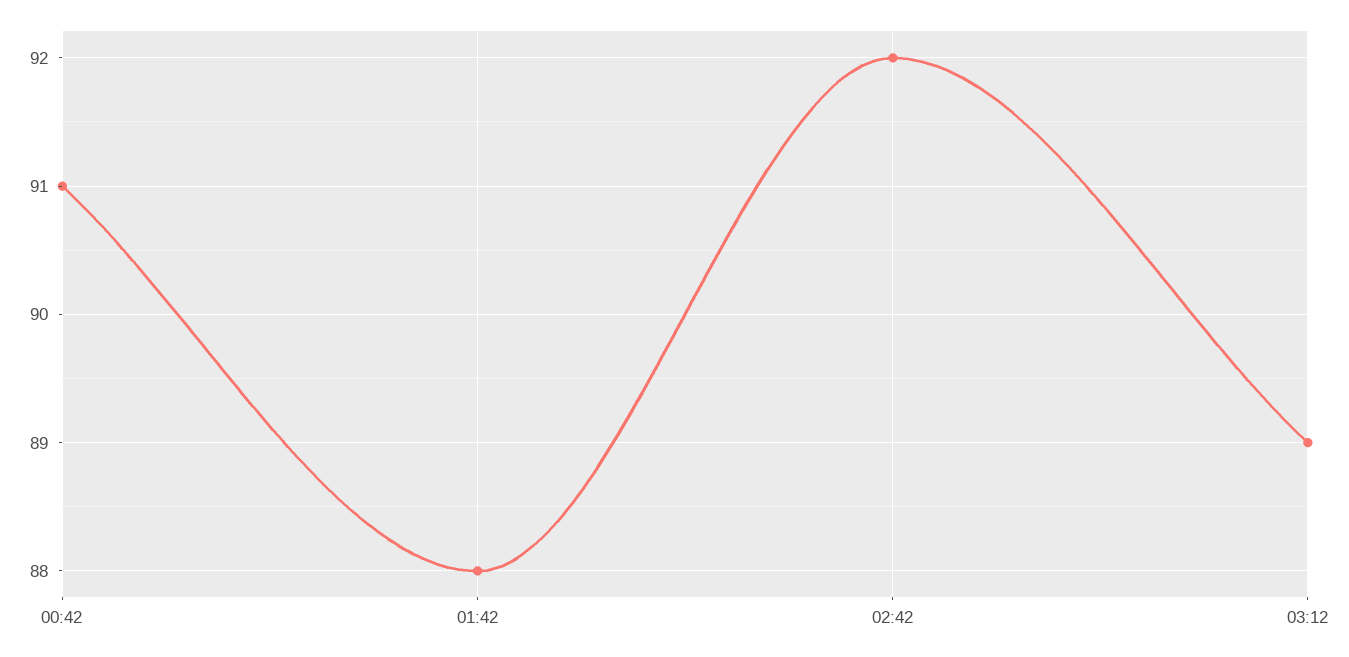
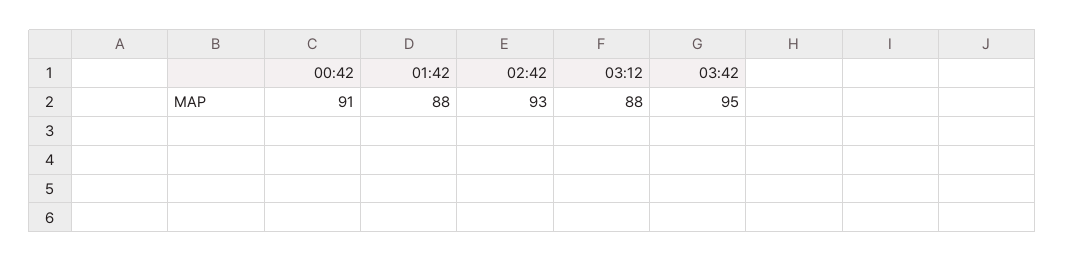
02:42: 92 -> 93
03:12: 89 -> 88
03:42: none -> 95

